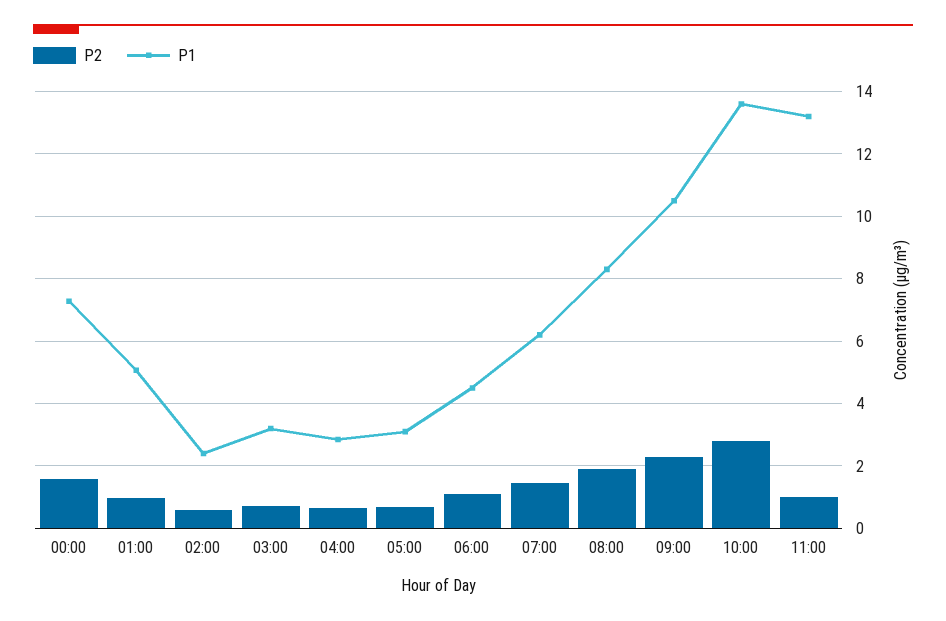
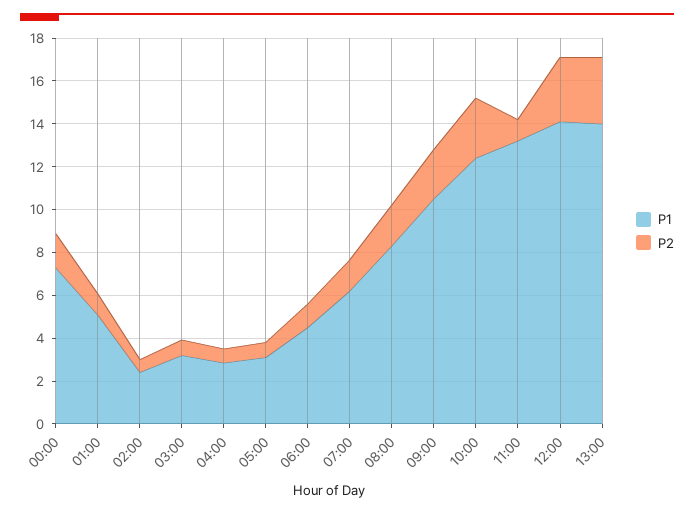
P1, 10:00: 13.6 -> 12.5
P1, 12:00: none -> 14
P2, 12:00: none -> 3
P1, 13:00: none -> 14
P2, 13:00: none -> 3

